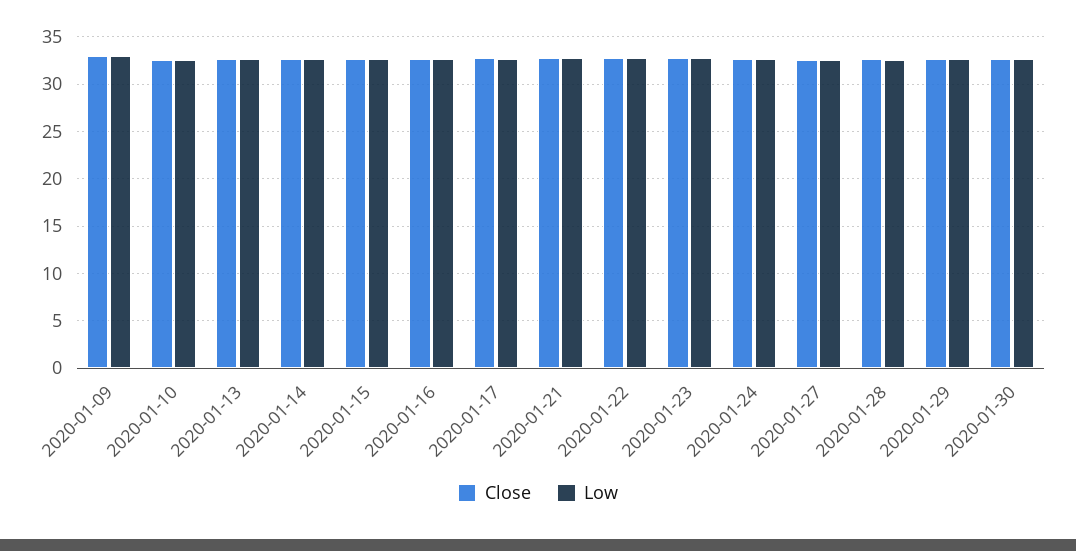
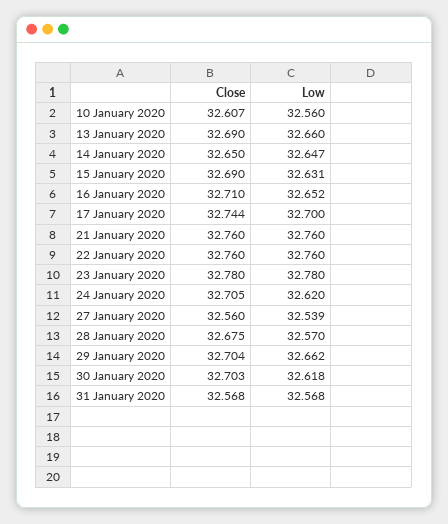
Close, 2020-01-09: 33 -> none
Low, 2020-01-09: 33 -> none
Close, 31 January 2020: none -> 32.568
Low, 31 January 2020: none -> 32.568

